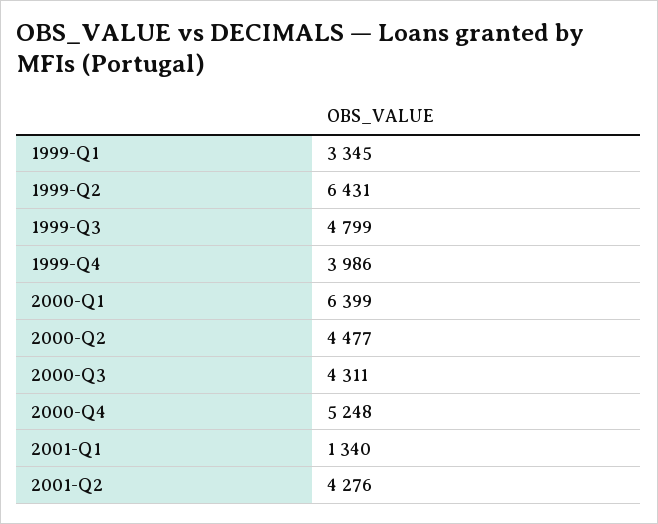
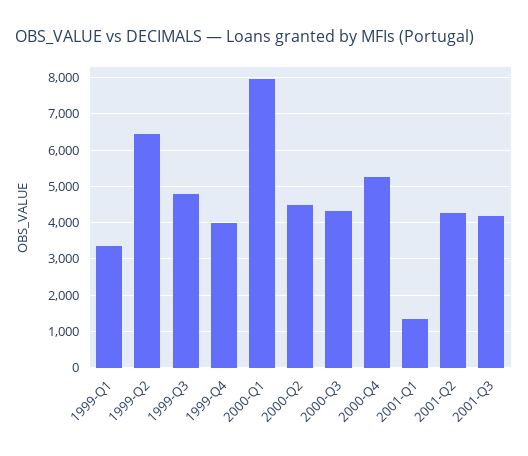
2000-Q1: 6399 -> 8000
2001-Q3: none -> 4200

